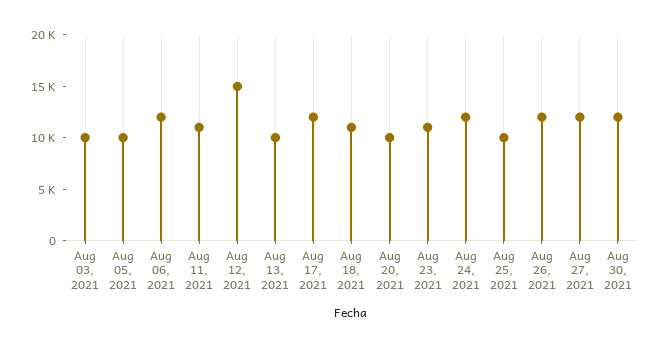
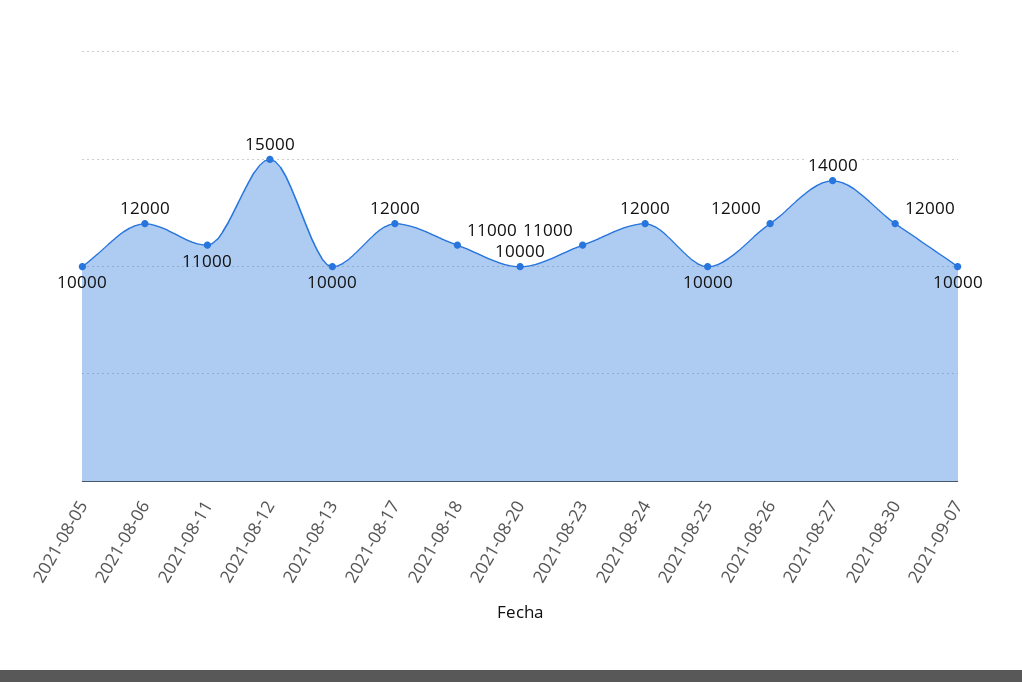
Aug 03, 2021: 10000 -> none
Aug 27, 2021: 12000 -> 14000
2021-09-07: none -> 10000

